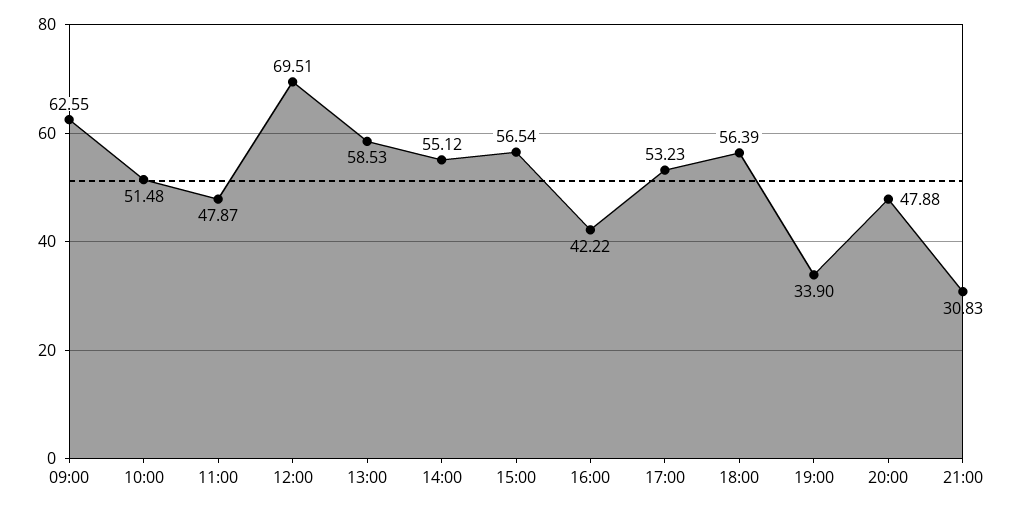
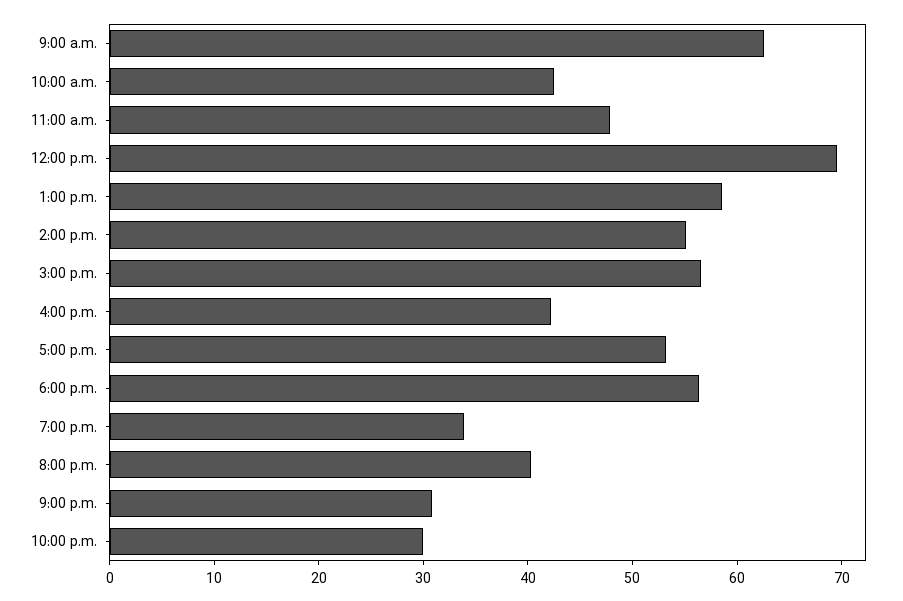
10:00: 51.48 -> 42
20:00: 47.88 -> 40
10:00 p.m.: none -> 30

